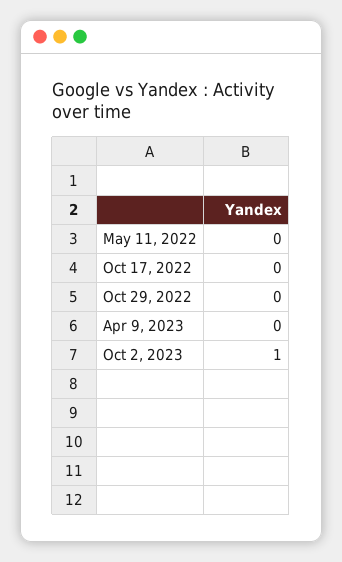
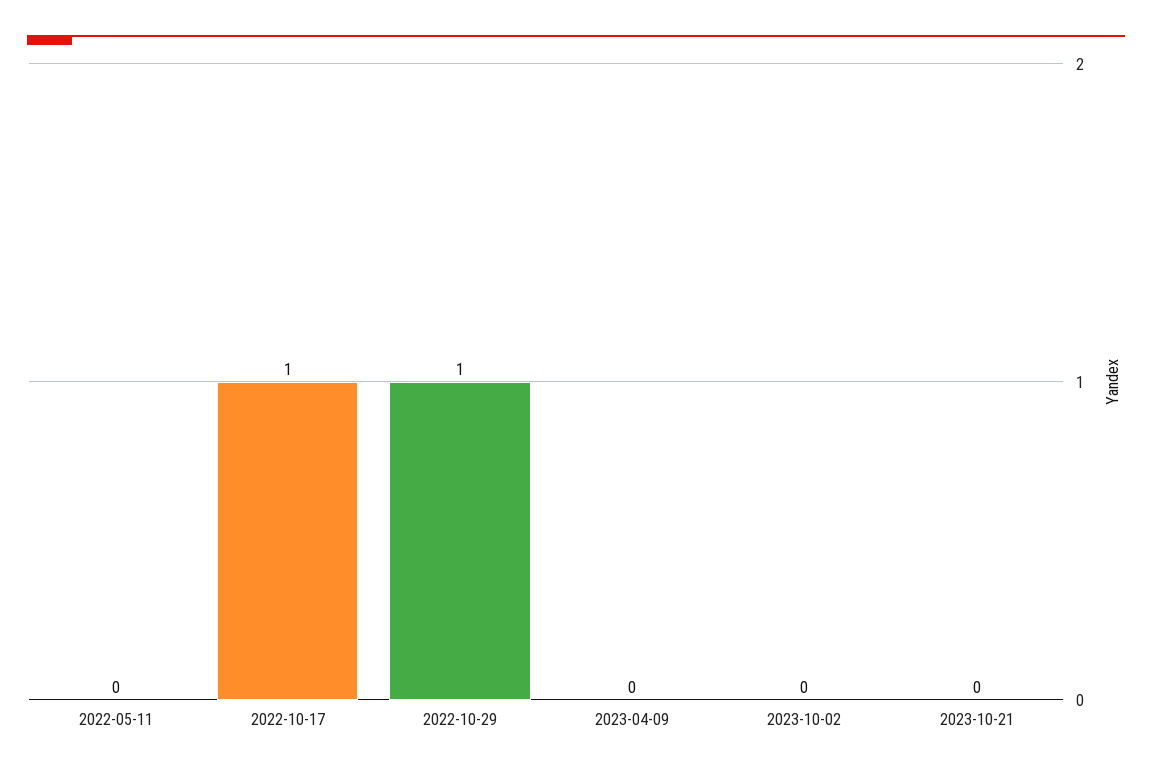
Oct 17, 2022: 0 -> 1
Oct 29, 2022: 0 -> 1
Oct 2, 2023: 1 -> 0
2023-10-21: none -> 0

